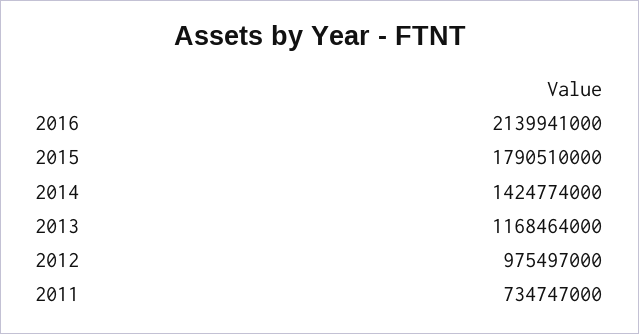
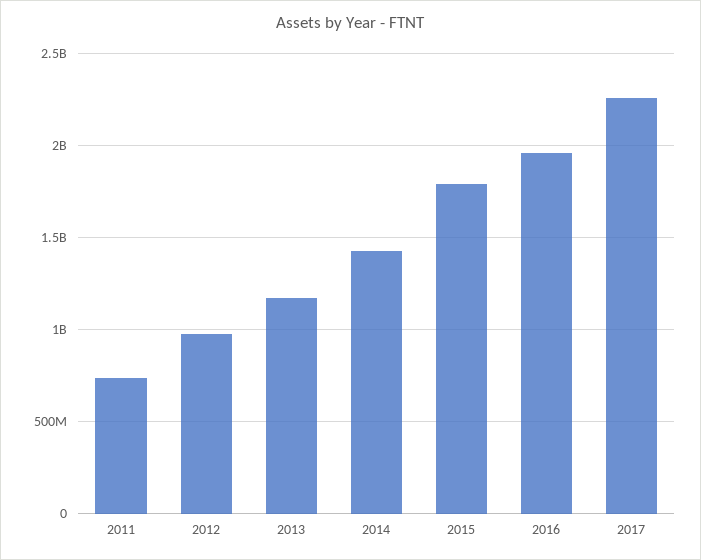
2016: 2139941000 -> 1950000000
2017: none -> 2250000000

